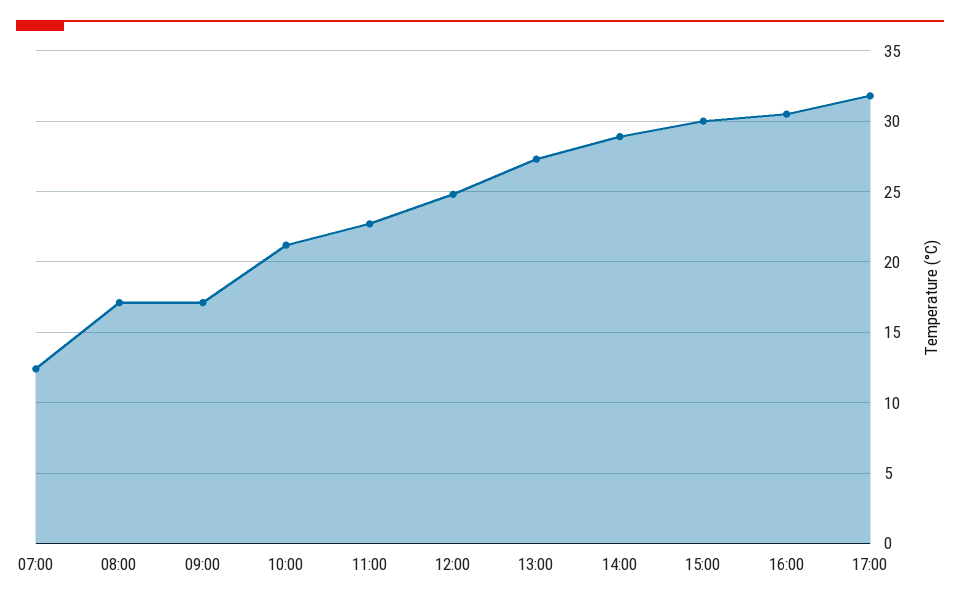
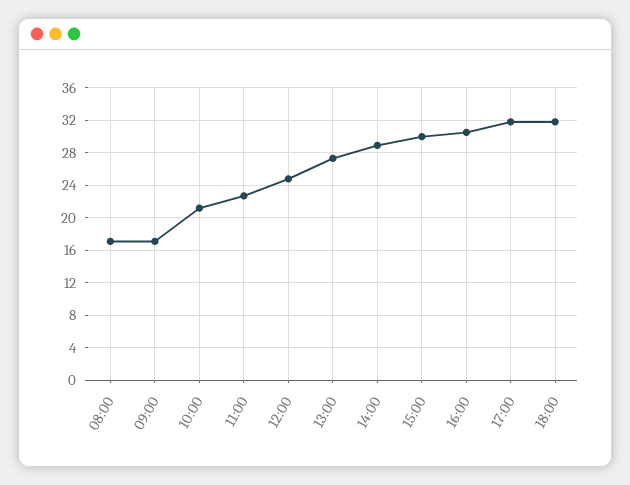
07:00: 12.5 -> none
18:00: none -> 32

